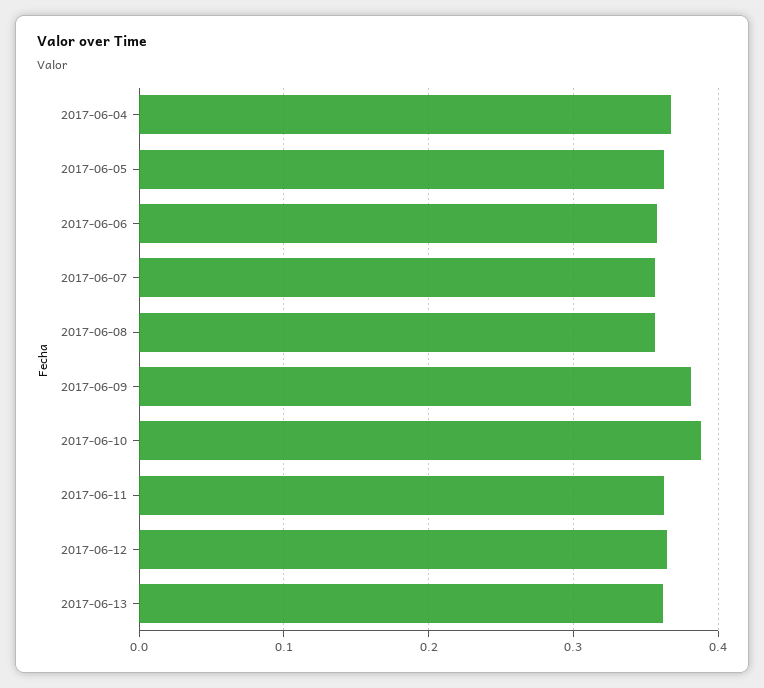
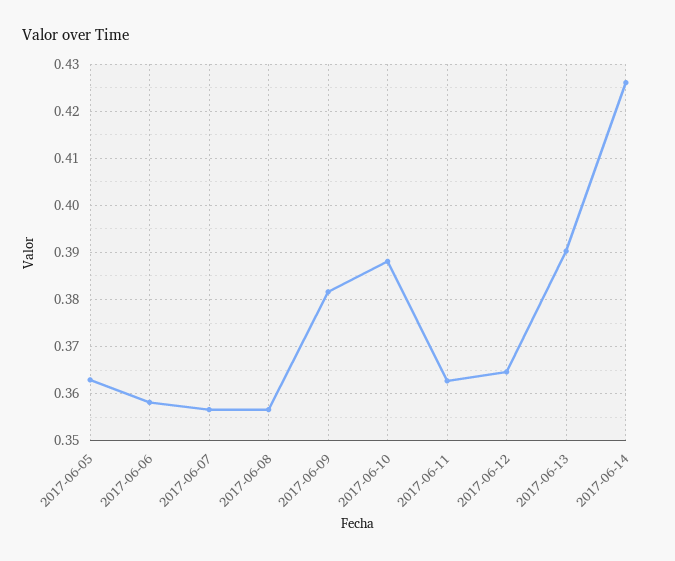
2017-06-04: 0.37 -> none
2017-06-13: 0.36 -> 0.39
2017-06-14: none -> 0.426

